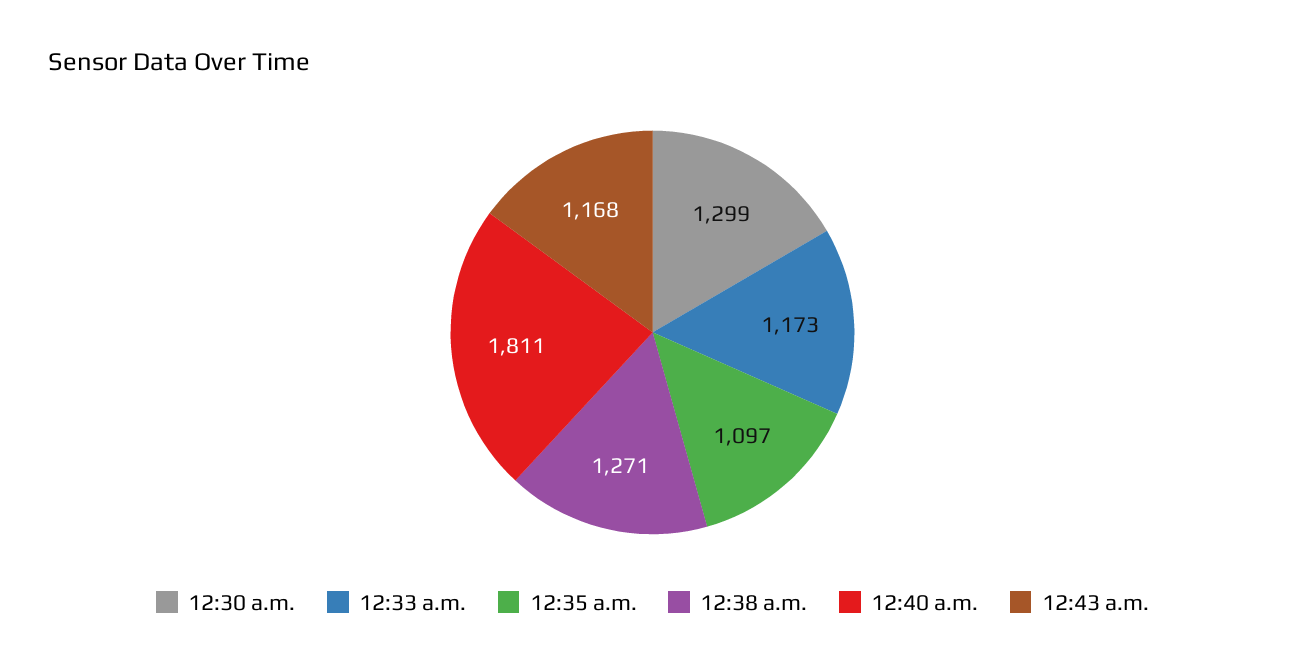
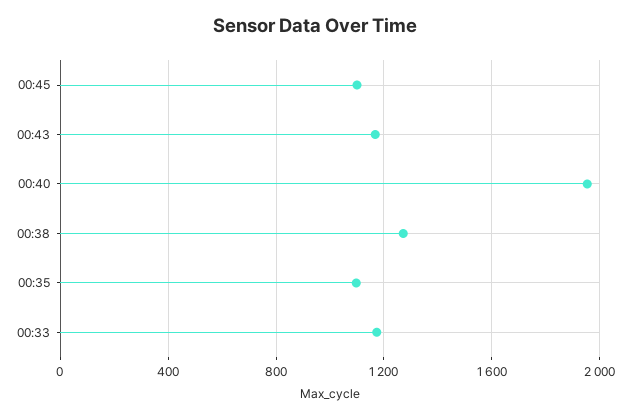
12:30 a.m.: 1299 -> none
12:40 a.m.: 1811 -> 1950
00:45: none -> 1100

